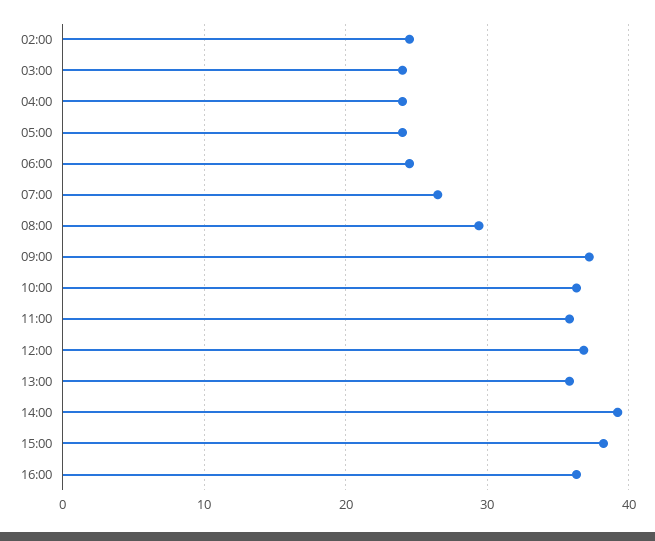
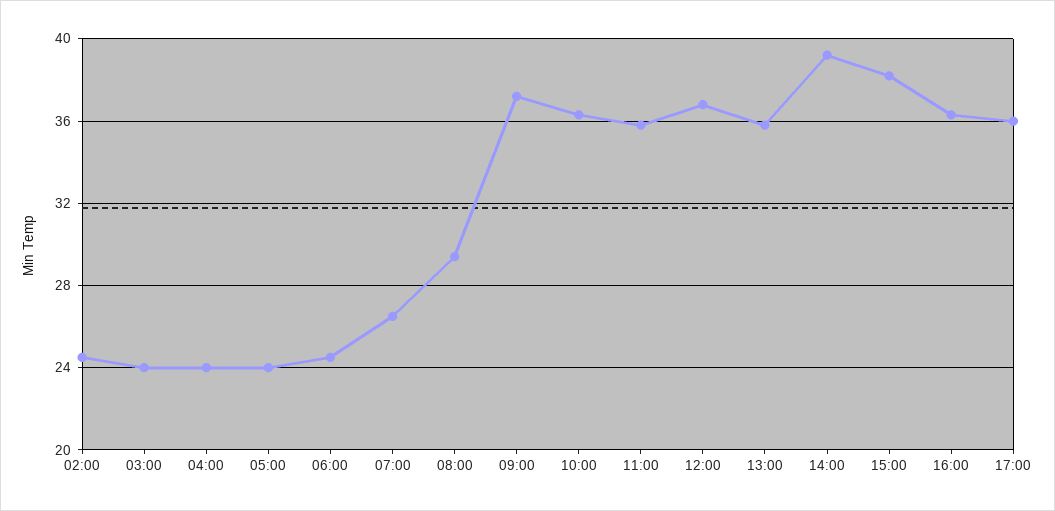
17:00: none -> 36

